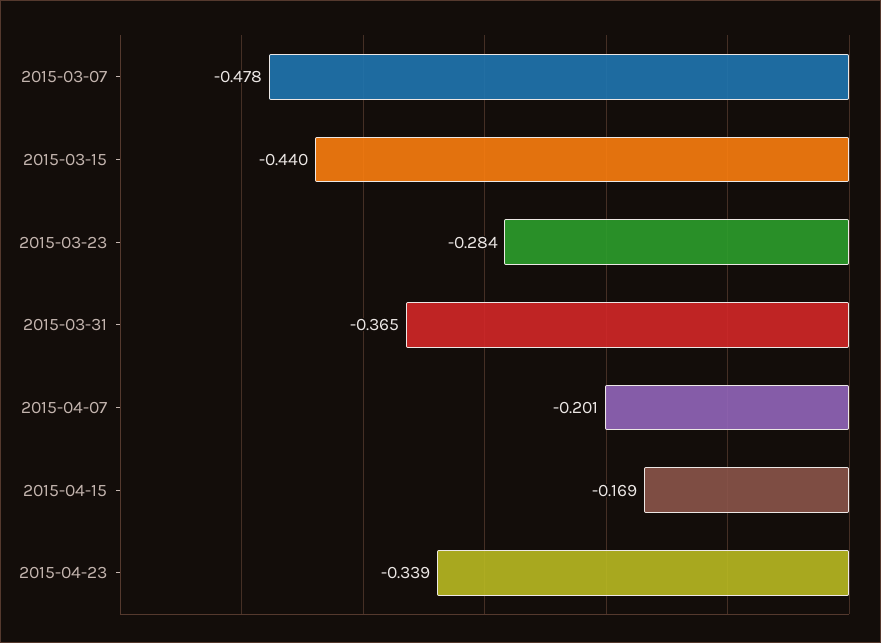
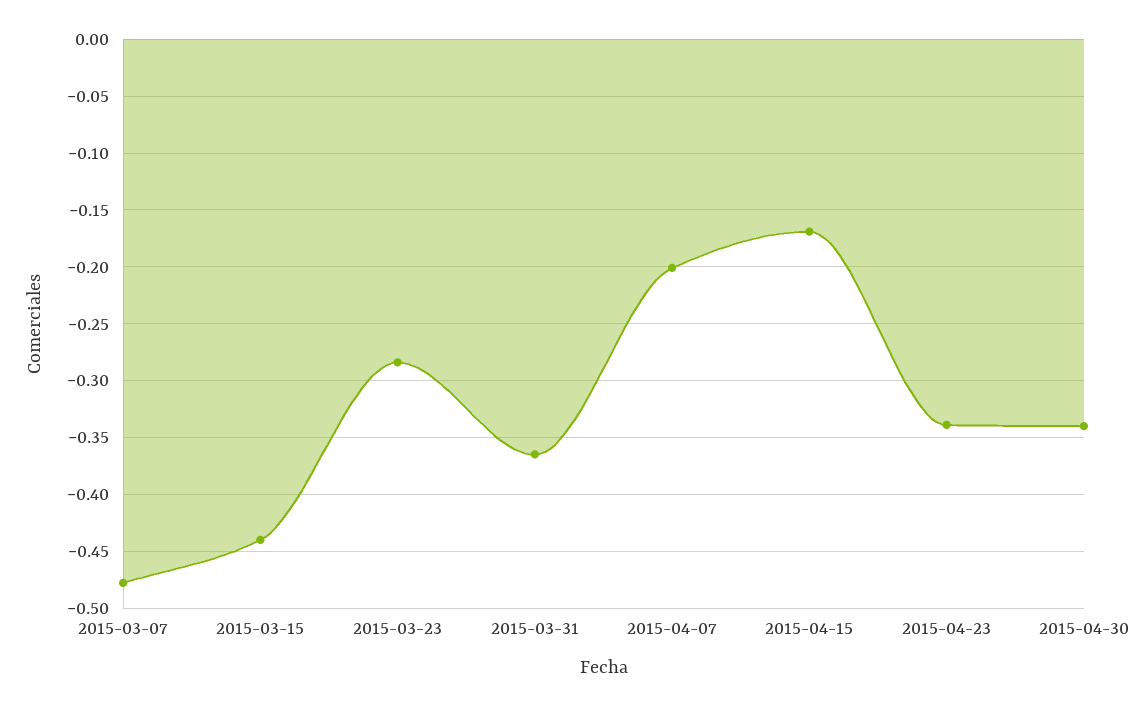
2015-04-30: none -> -0.34

